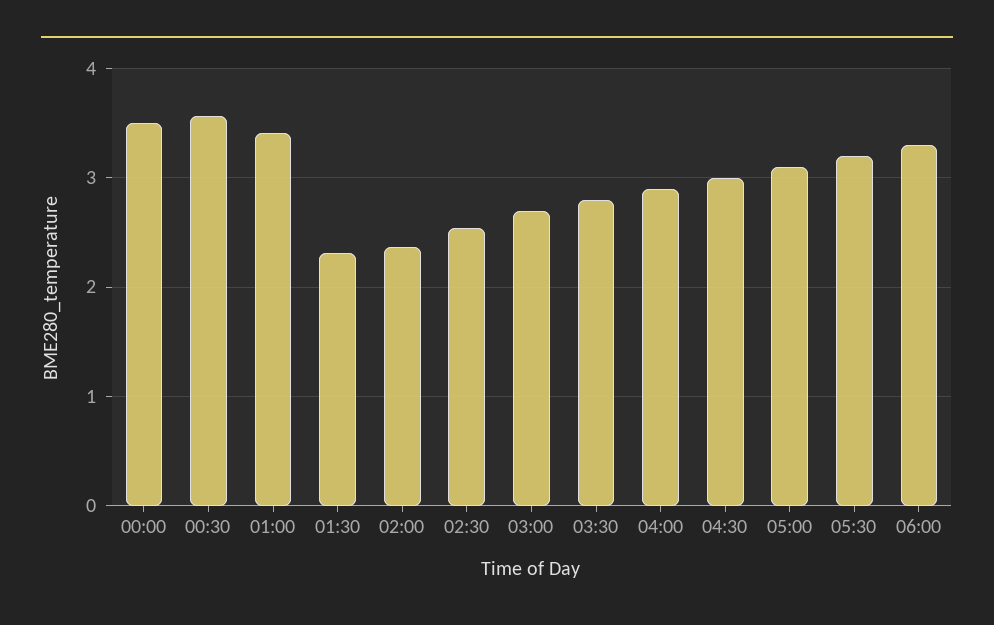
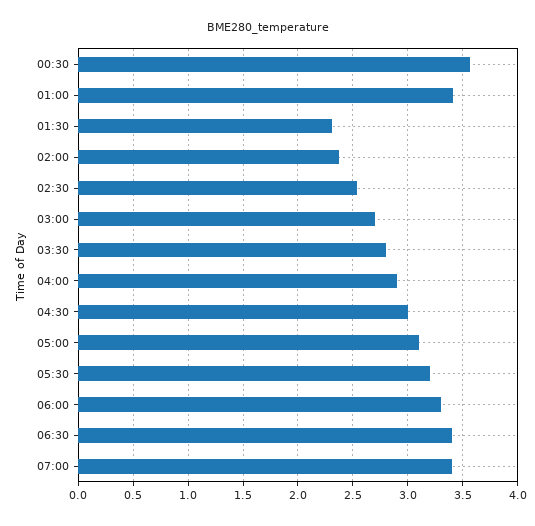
00:00: 3.5 -> none
06:30: none -> 3.4
07:00: none -> 3.4

